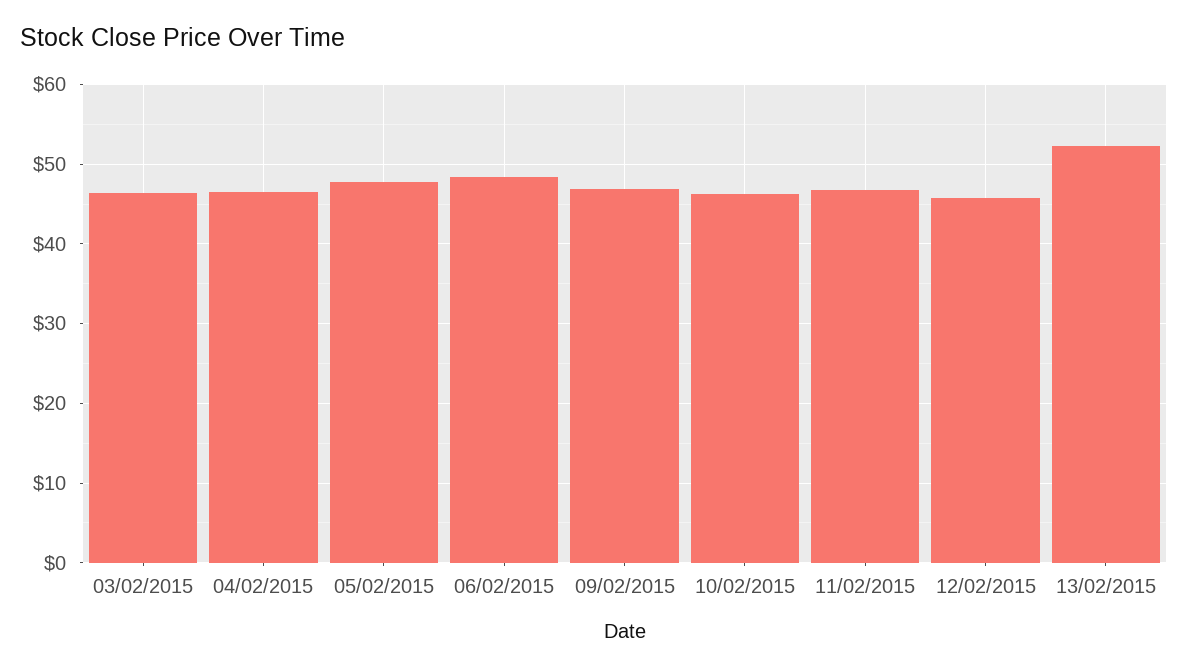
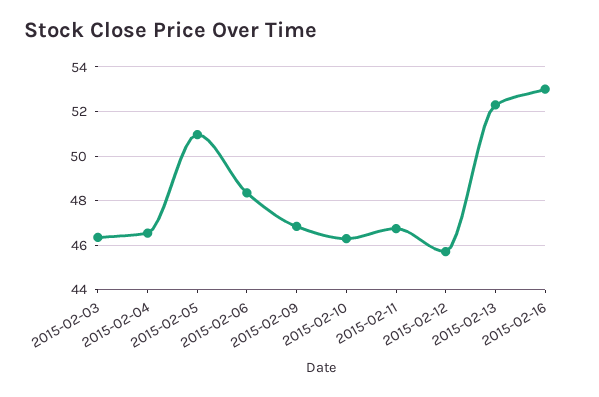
05/02/2015: 48 -> 51
2015-02-16: none -> 53

